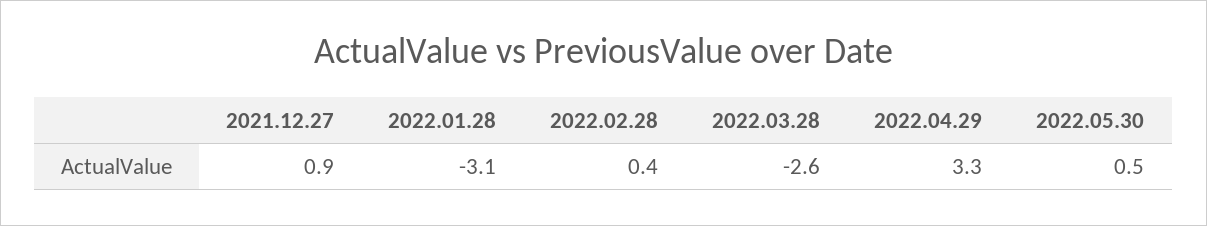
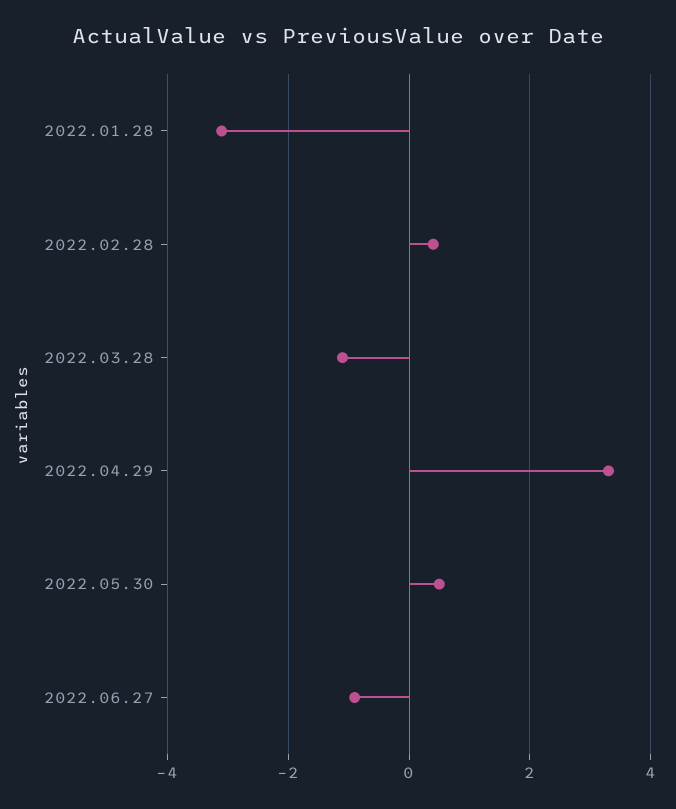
2021.12.27: 0.9 -> none
2022.03.28: -2.6 -> -1
2022.06.27: none -> -1

